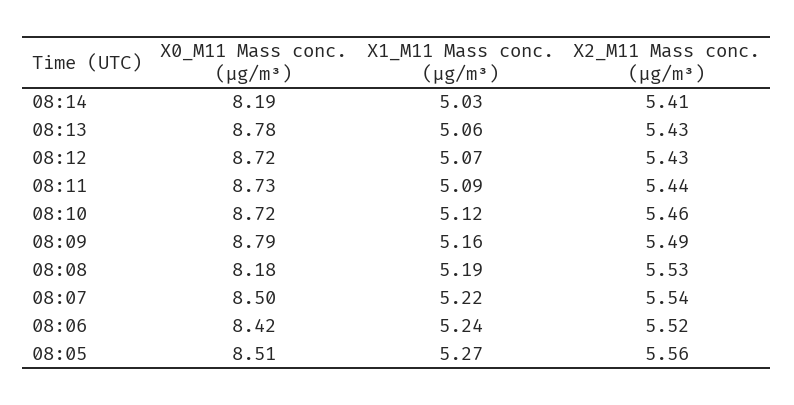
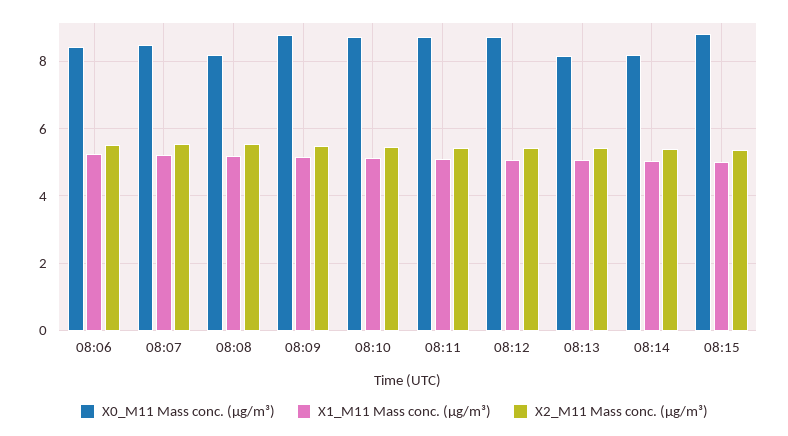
X0_M11 Mass conc. (μg/m³), 08:13: 8.78 -> 8.2
X0_M11 Mass conc. (μg/m³), 08:05: 8.51 -> none
X1_M11 Mass conc. (μg/m³), 08:05: 5.27 -> none
X2_M11 Mass conc. (μg/m³), 08:05: 5.56 -> none
X0_M11 Mass conc. (μg/m³), 08:15: none -> 8.8
X1_M11 Mass conc. (μg/m³), 08:15: none -> 5
X2_M11 Mass conc. (μg/m³), 08:15: none -> 5.4

